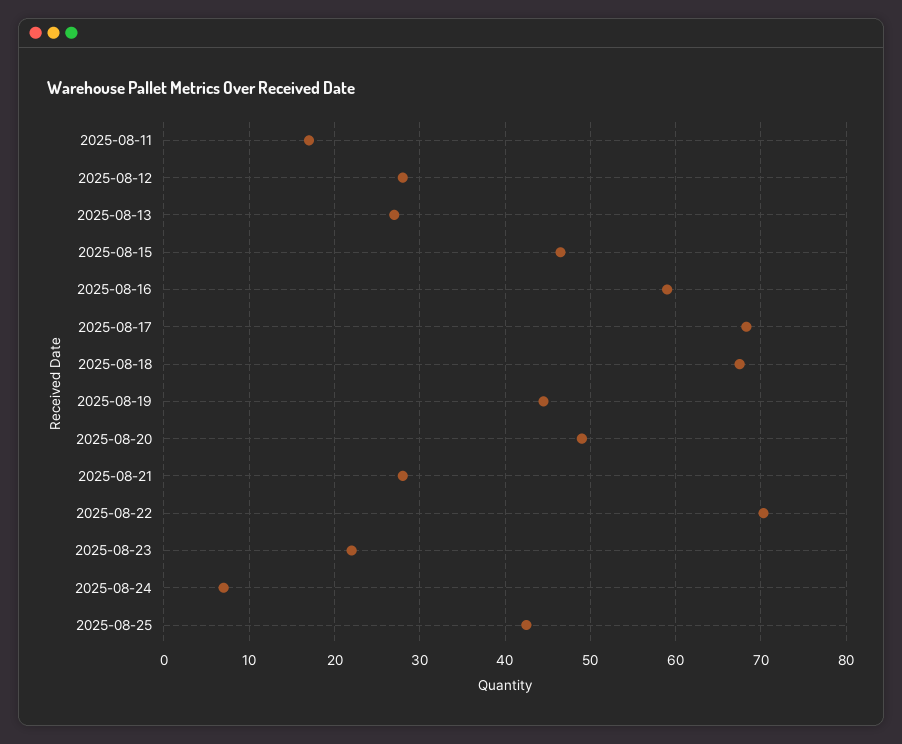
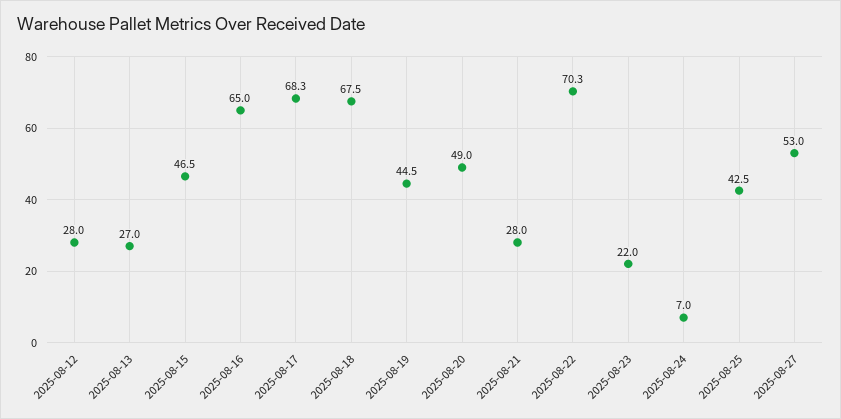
2025-08-11: 17 -> none
2025-08-16: 59 -> 65
2025-08-27: none -> 53

